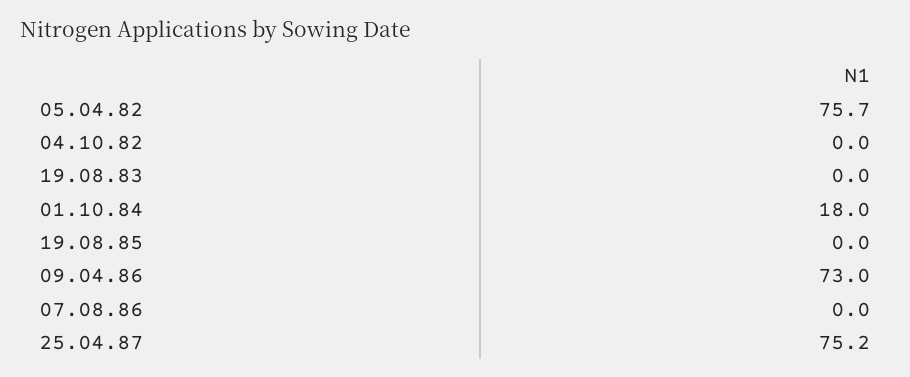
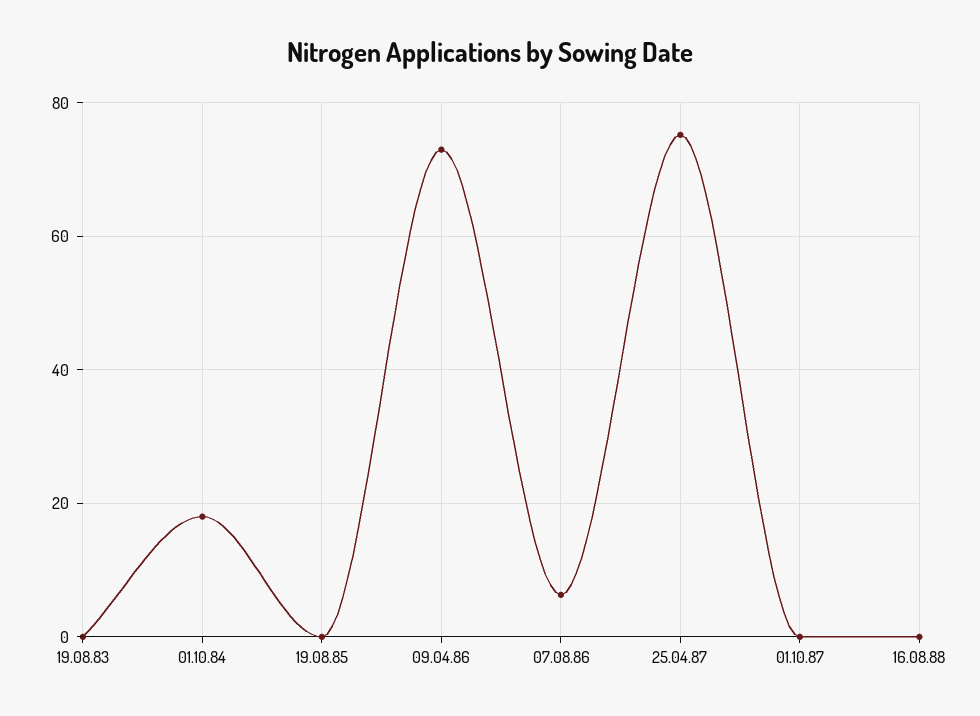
05.04.82: 75.7 -> none
04.10.82: 0 -> none
07.08.86: 0 -> 6
01.10.87: none -> 0
16.08.88: none -> 0

